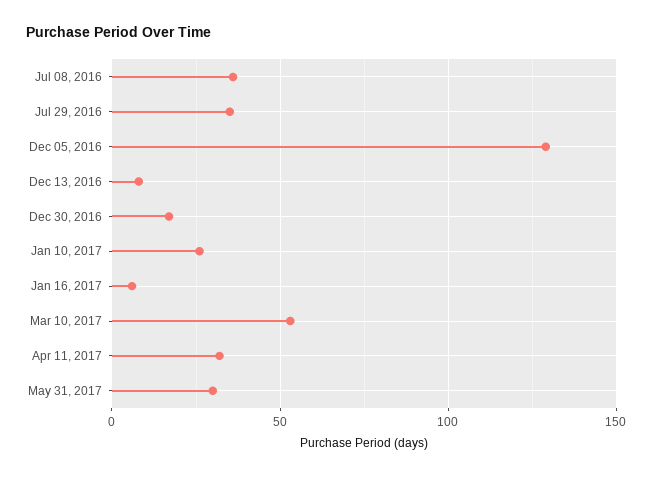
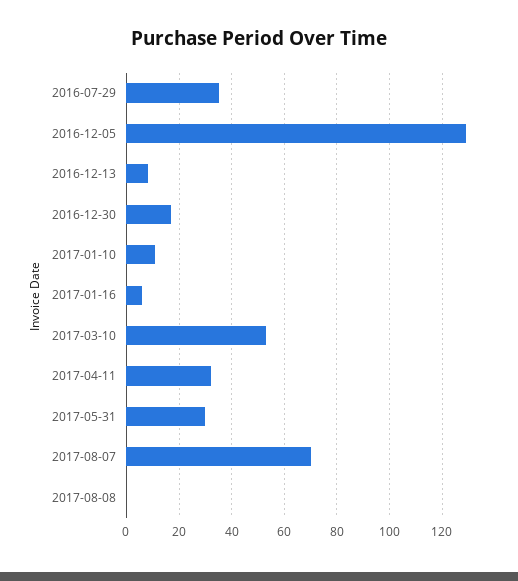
Jul 08, 2016: 35 -> none
Jan 10, 2017: 25 -> 10
2017-08-07: none -> 70
2017-08-08: none -> 0

